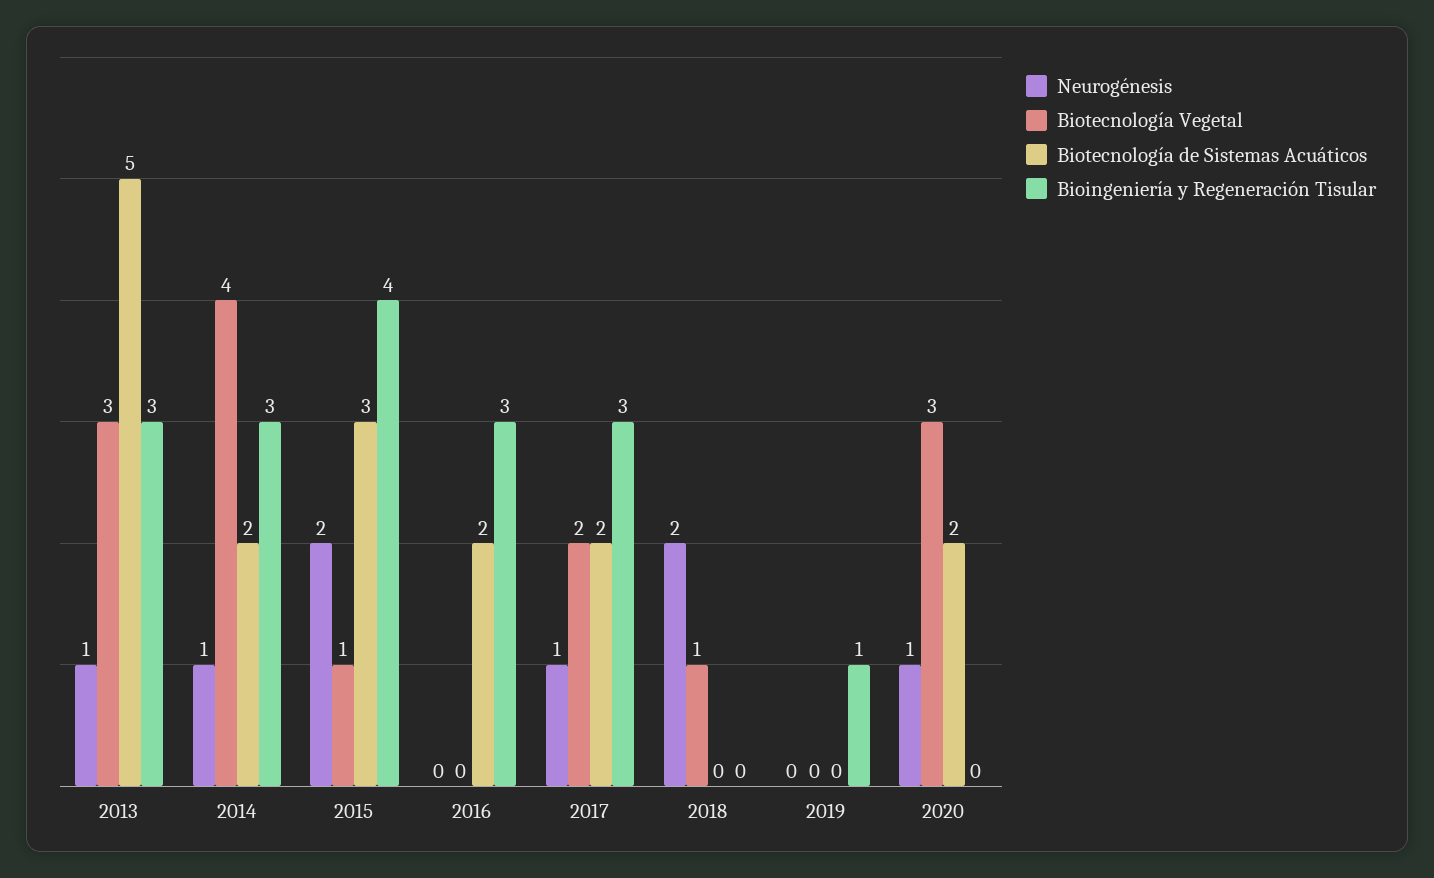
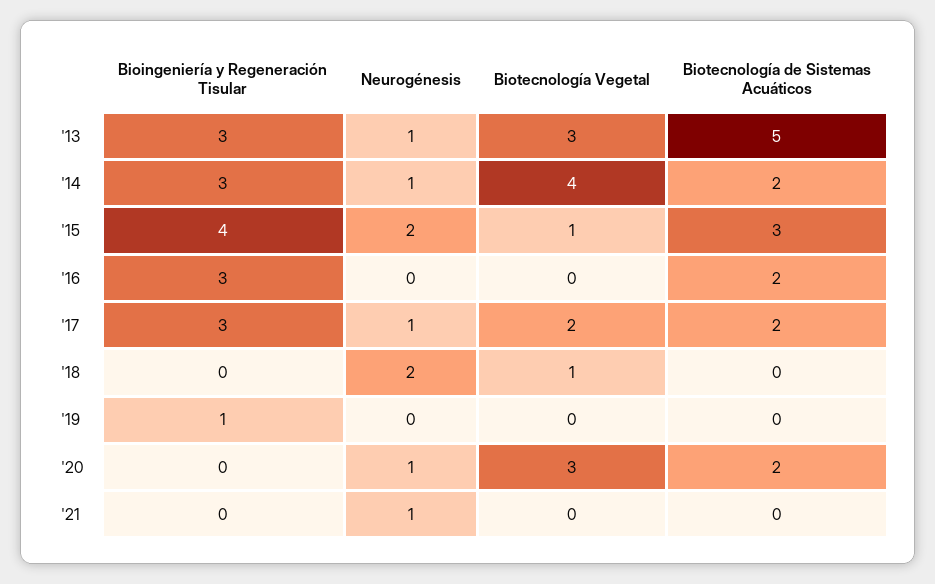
Bioingeniería y Regeneración Tisular, '21: none -> 0
Neurogénesis, '21: none -> 1
Biotecnología Vegetal, '21: none -> 0
Biotecnología de Sistemas Acuáticos, '21: none -> 0

